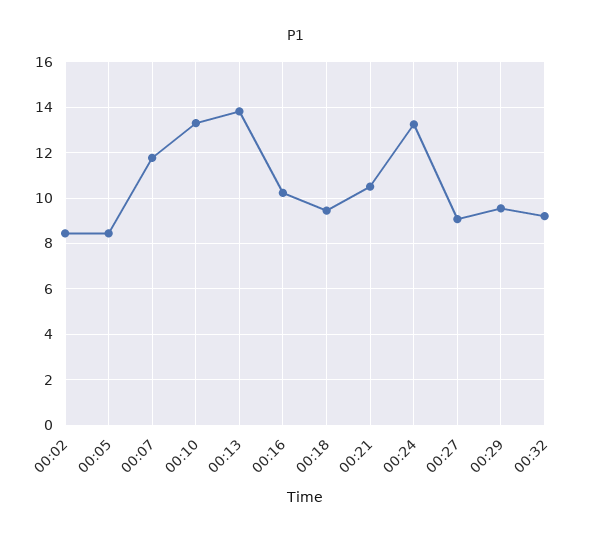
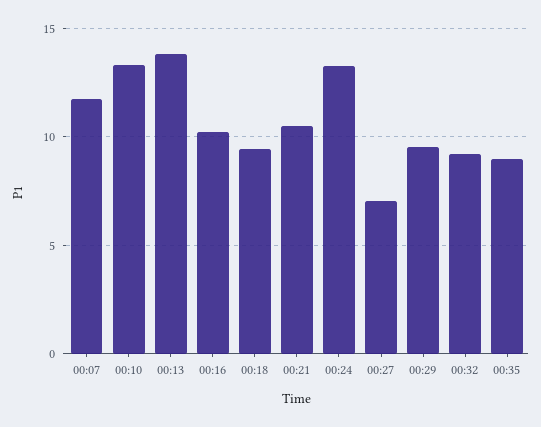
00:02: 8.5 -> none
00:05: 8.5 -> none
00:27: 9 -> 7
00:35: none -> 9

